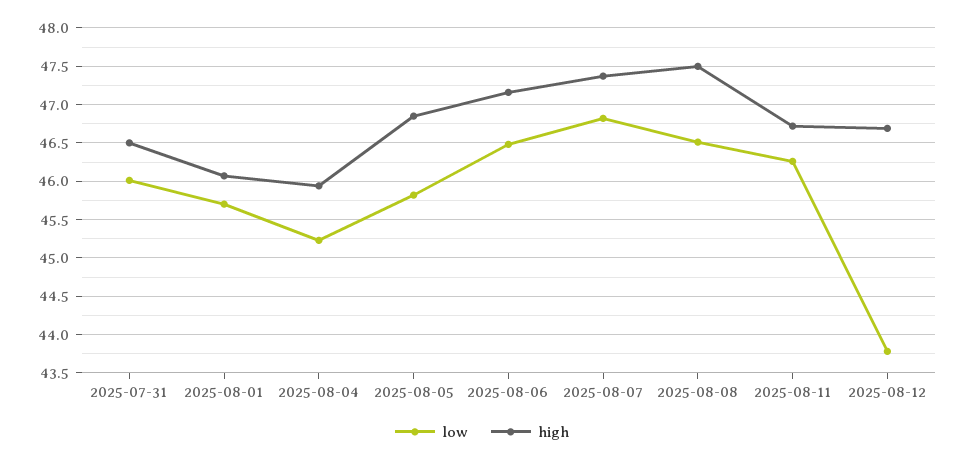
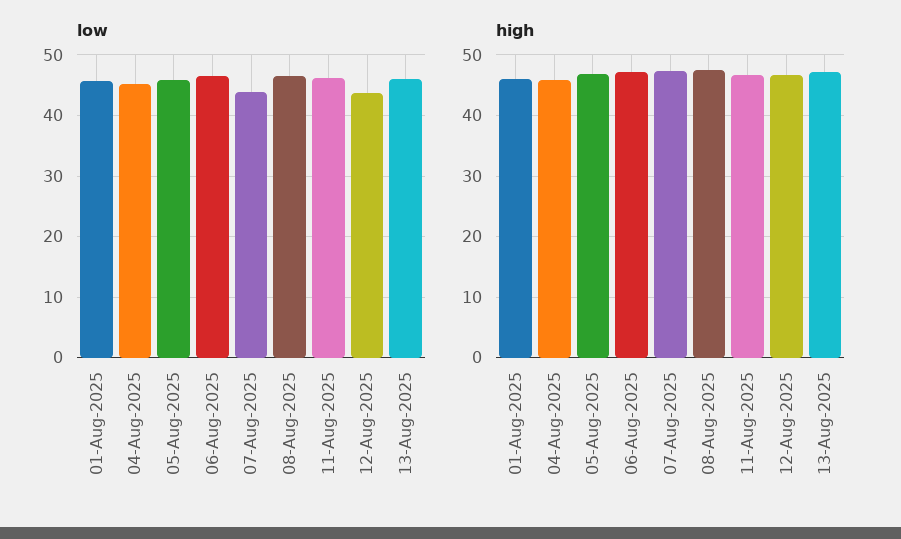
low, 2025-07-31: 46 -> none
high, 2025-07-31: 46.5 -> none
low, 2025-08-07: 46.8 -> 44
low, 13-Aug-2025: none -> 46
high, 13-Aug-2025: none -> 47

